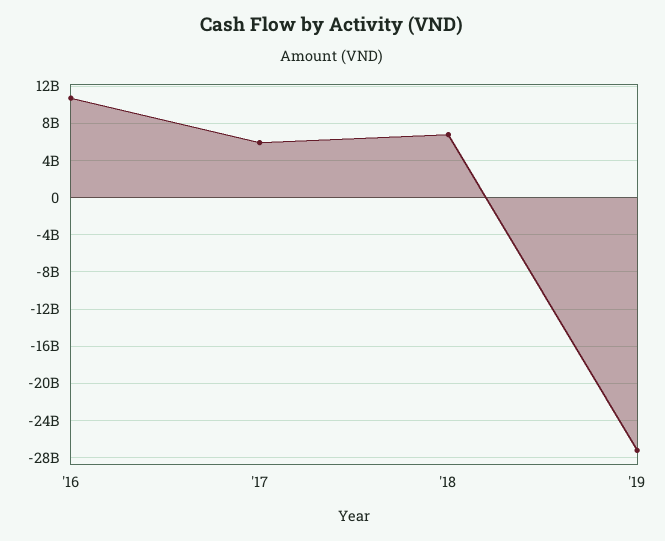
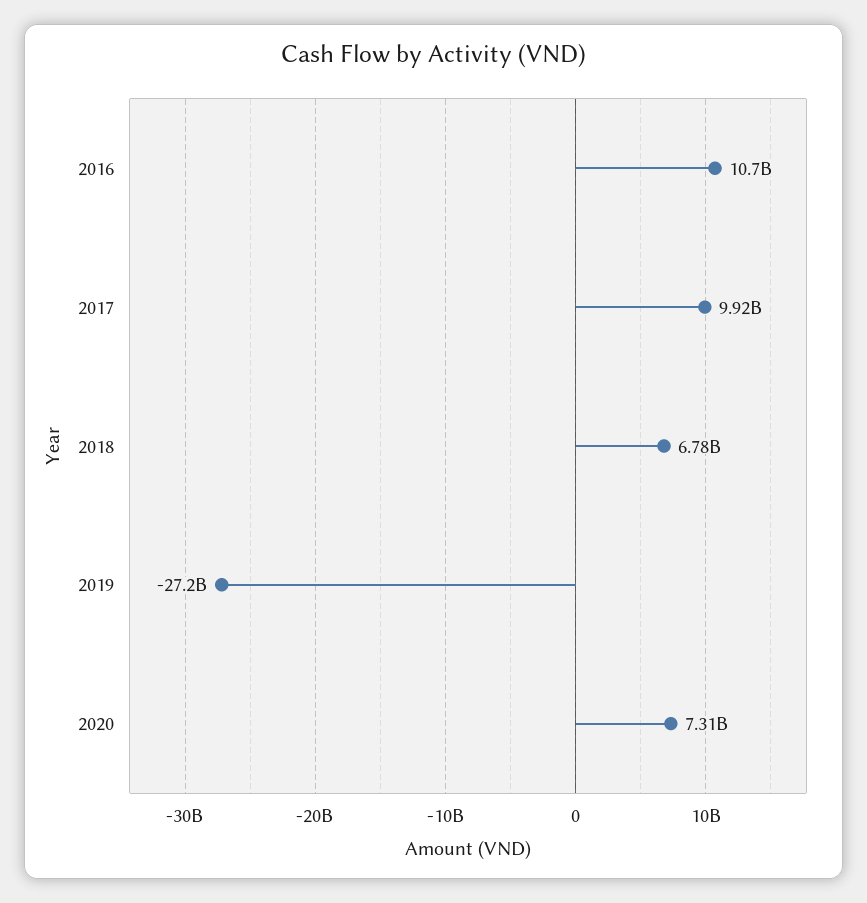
'17: 6000000000 -> 9920000000
2020: none -> 7310000000

